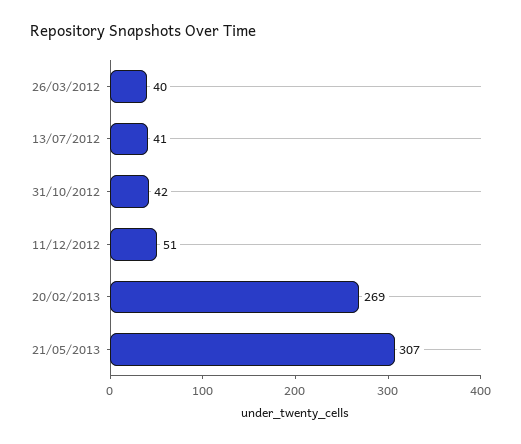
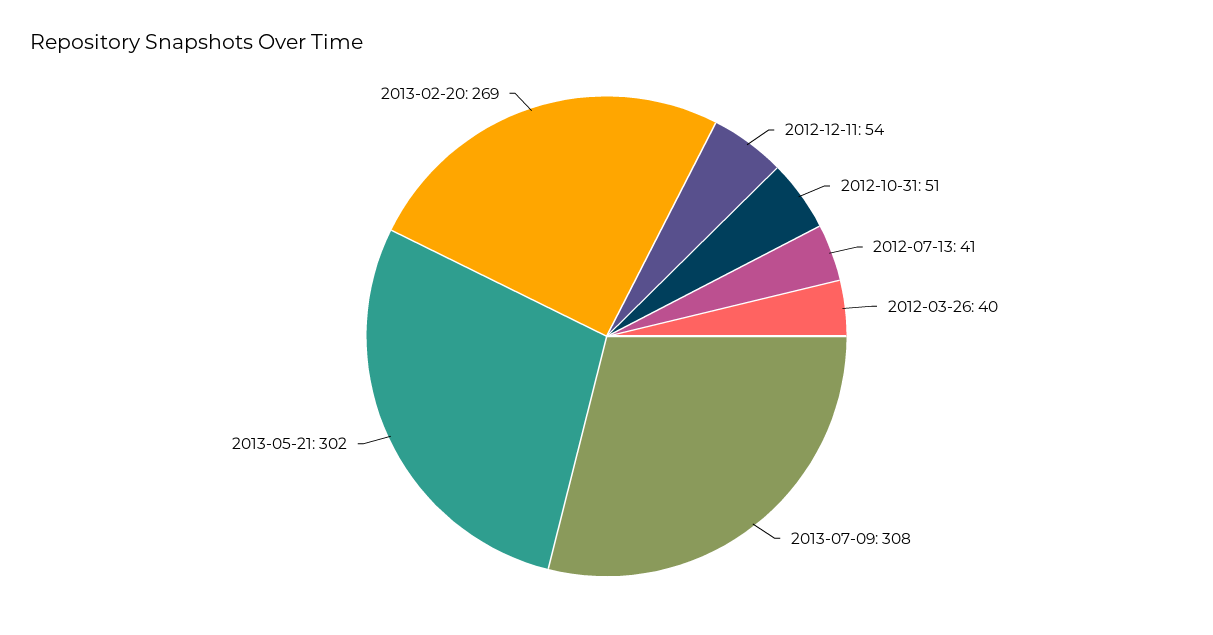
31/10/2012: 42 -> 51
11/12/2012: 51 -> 54
21/05/2013: 307 -> 302
2013-07-09: none -> 308

